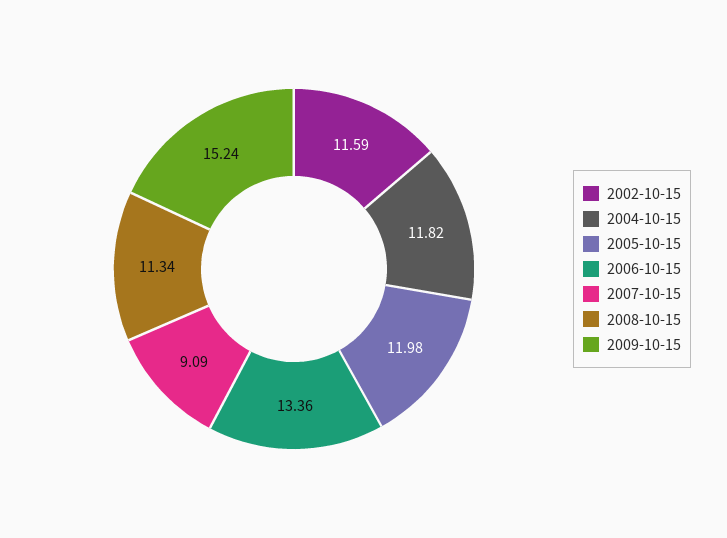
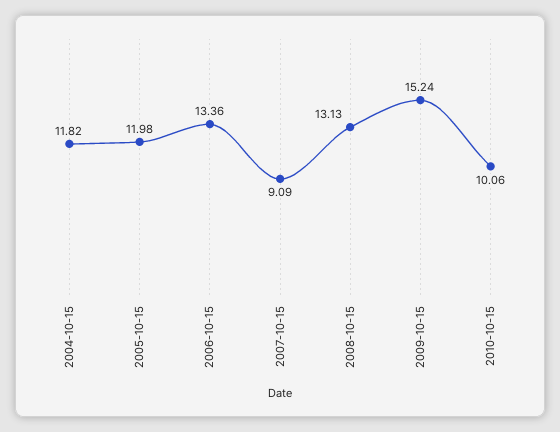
2002-10-15: 11.59 -> none
2008-10-15: 11.34 -> 13.13
2010-10-15: none -> 10.06

